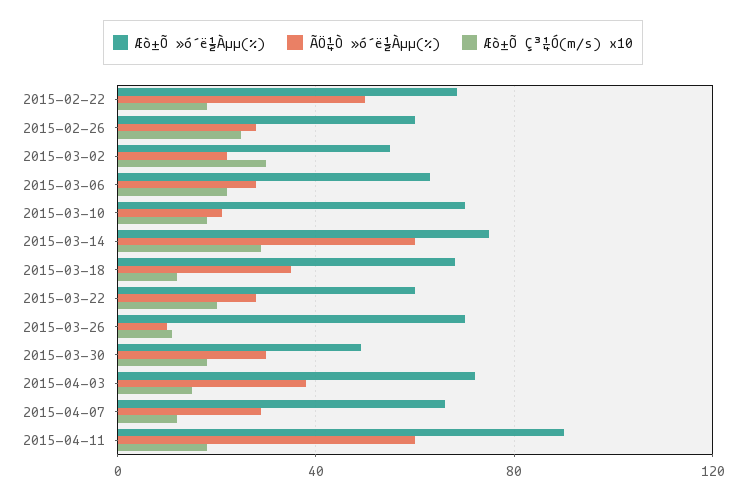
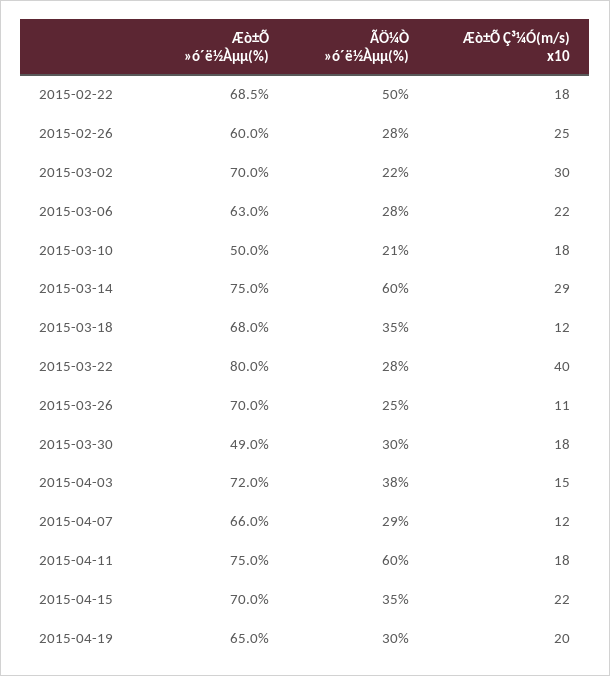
Æò±Õ »ó´ë½Àµµ(%), 2015-03-02: 55 -> 70
Æò±Õ »ó´ë½Àµµ(%), 2015-03-10: 70 -> 50
Æò±Õ »ó´ë½Àµµ(%), 2015-03-22: 60 -> 80
Æò±Õ Ç³¼Ó(m/s) x10, 2015-03-22: 20 -> 40
ÃÖ¼Ò »ó´ë½Àµµ(%), 2015-03-26: 10 -> 25
Æò±Õ »ó´ë½Àµµ(%), 2015-04-11: 90 -> 75
Æò±Õ »ó´ë½Àµµ(%), 2015-04-15: none -> 70
ÃÖ¼Ò »ó´ë½Àµµ(%), 2015-04-15: none -> 35
Æò±Õ Ç³¼Ó(m/s) x10, 2015-04-15: none -> 22
Æò±Õ »ó´ë½Àµµ(%), 2015-04-19: none -> 65
ÃÖ¼Ò »ó´ë½Àµµ(%), 2015-04-19: none -> 30
Æò±Õ Ç³¼Ó(m/s) x10, 2015-04-19: none -> 20

